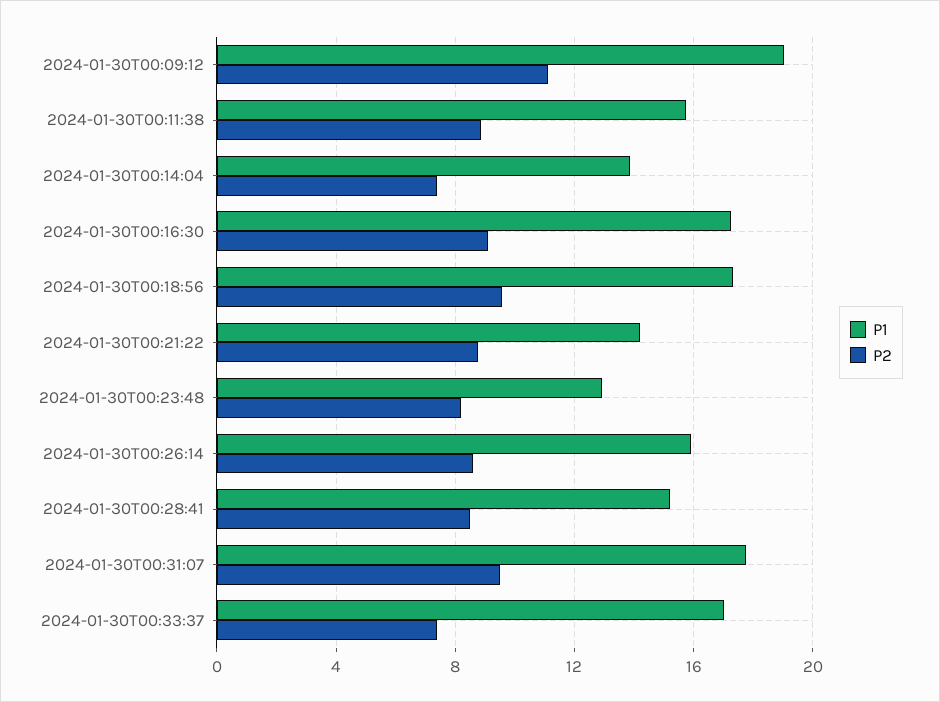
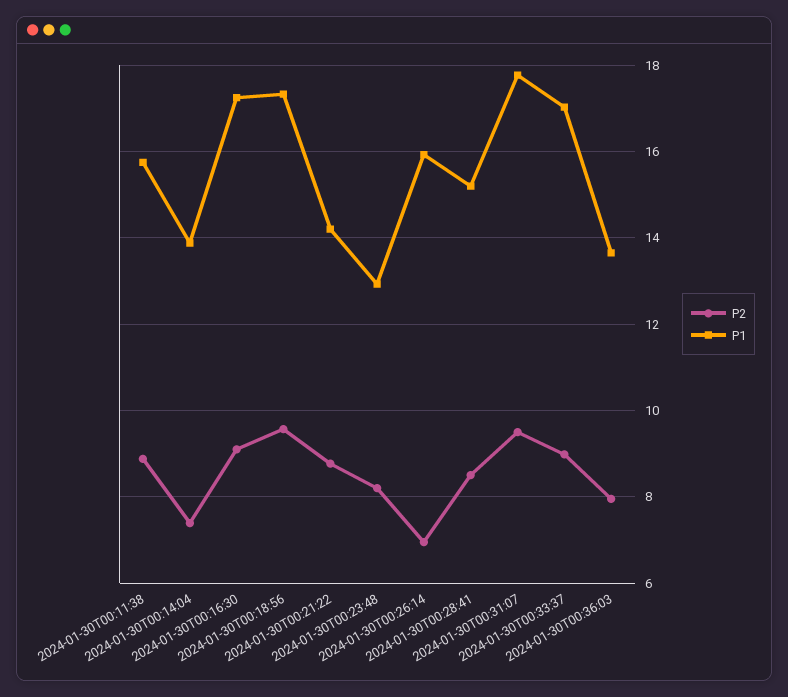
P1, 2024-01-30T00:09:12: 19 -> none
P2, 2024-01-30T00:09:12: 11 -> none
P2, 2024-01-30T00:26:14: 8.5 -> 7
P2, 2024-01-30T00:33:37: 7.5 -> 9
P2, 2024-01-30T00:36:03: none -> 8
P1, 2024-01-30T00:36:03: none -> 13.6

